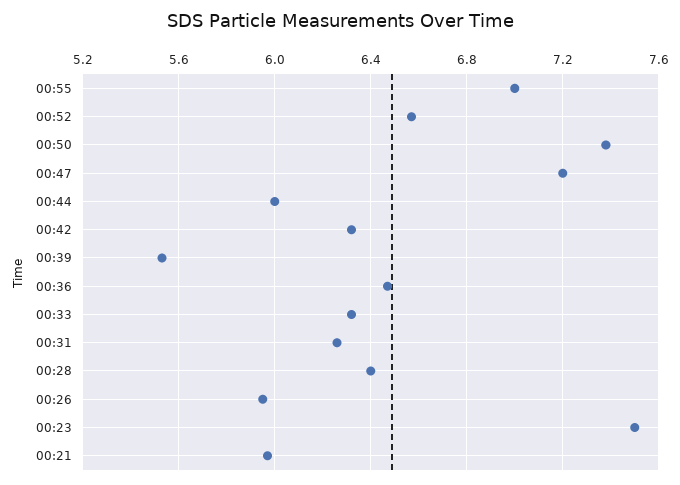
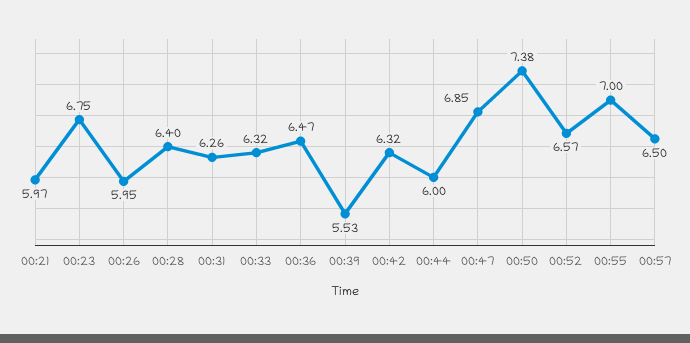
00:47: 7.2 -> 6.85
00:23: 7.5 -> 6.75
00:57: none -> 6.5

